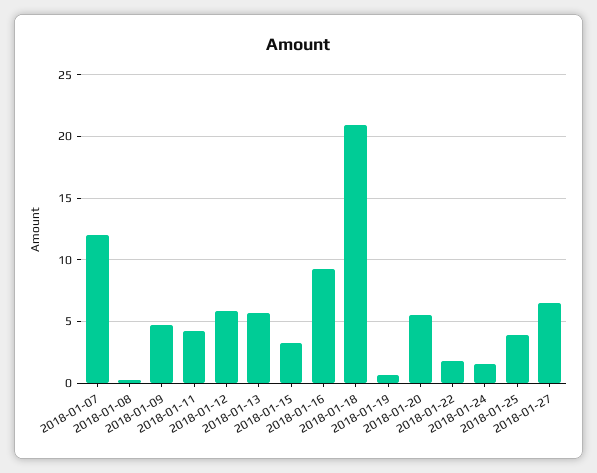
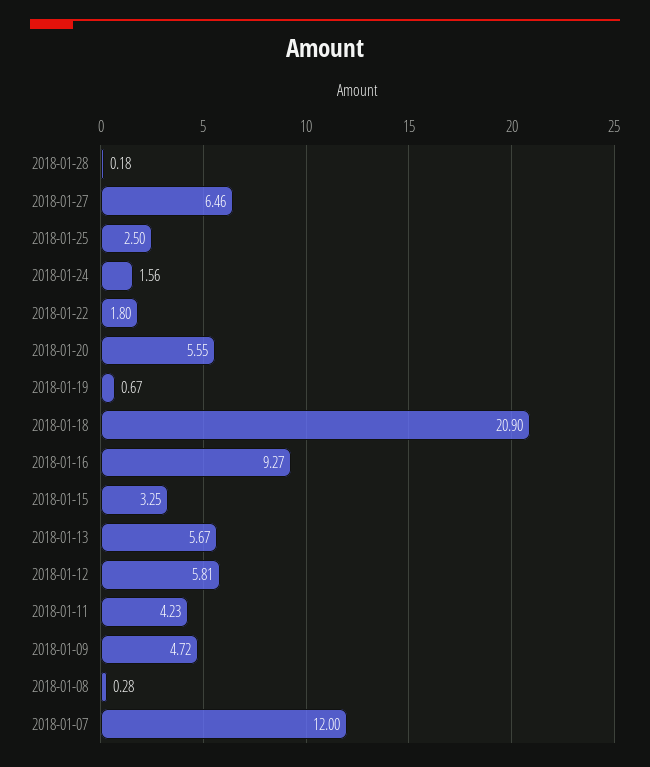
2018-01-25: 4 -> 2.5
2018-01-28: none -> 0.18

